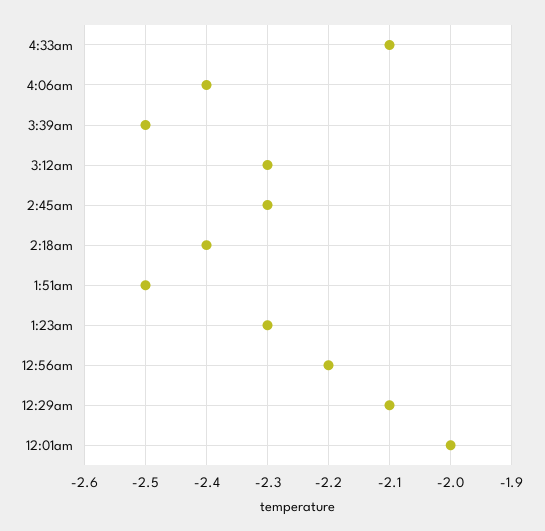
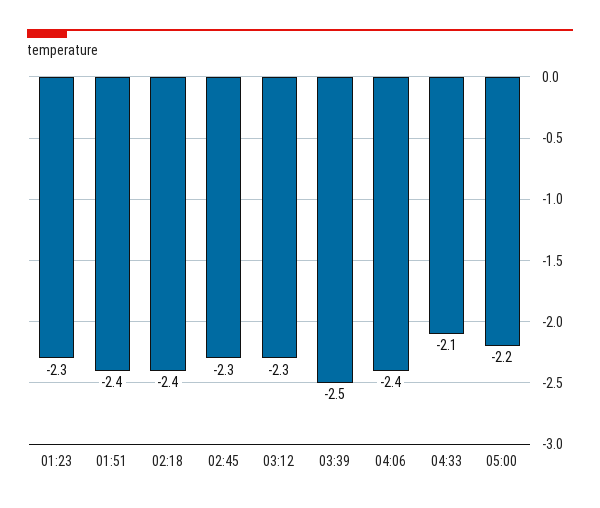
1:51am: -2.5 -> -2.4
12:56am: -2.2 -> none
12:29am: -2.1 -> none
12:01am: -2 -> none
05:00: none -> -2.2

